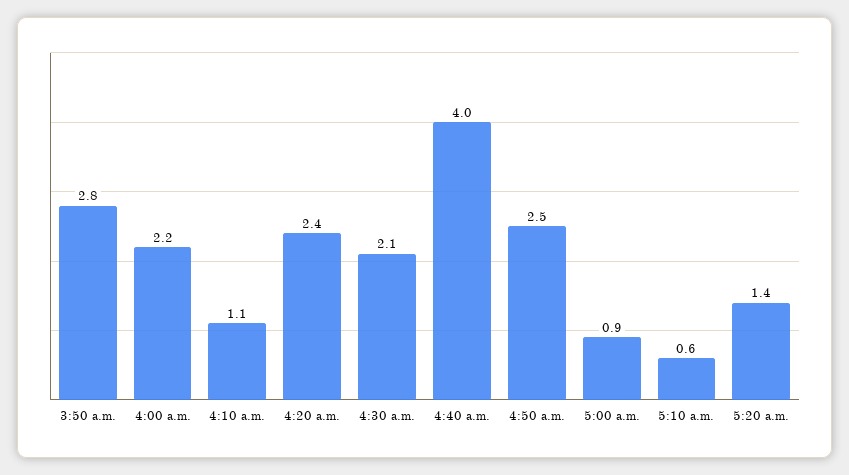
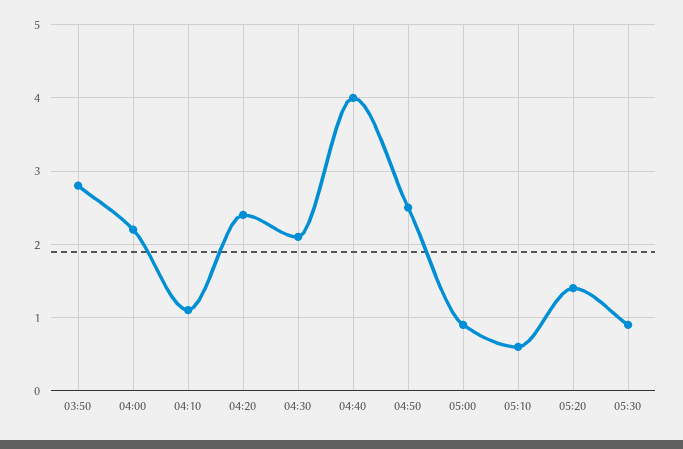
05:30: none -> 0.9

